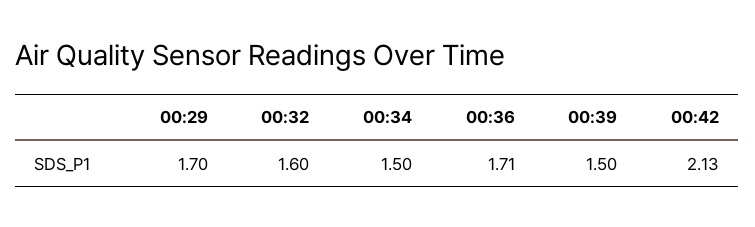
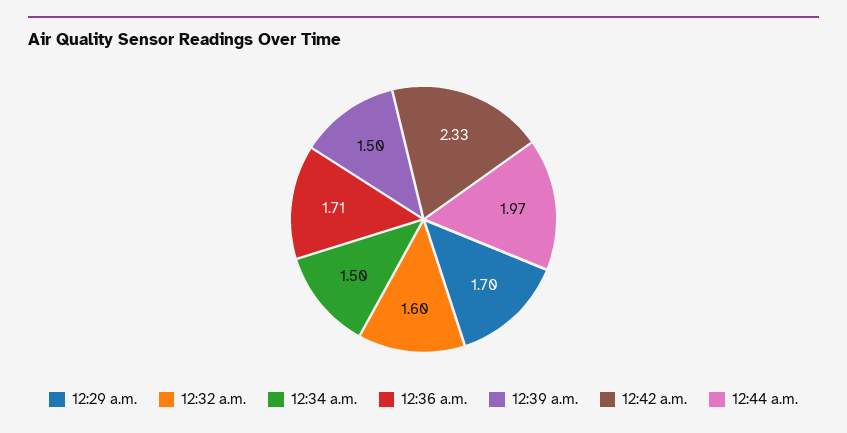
00:42: 2.13 -> 2.33
12:44 a.m.: none -> 1.97

